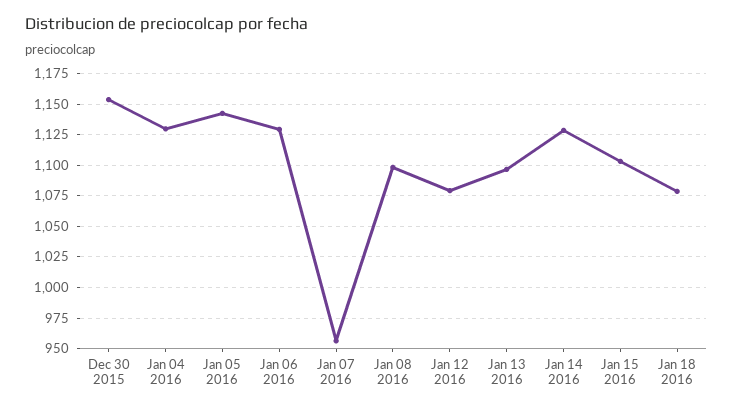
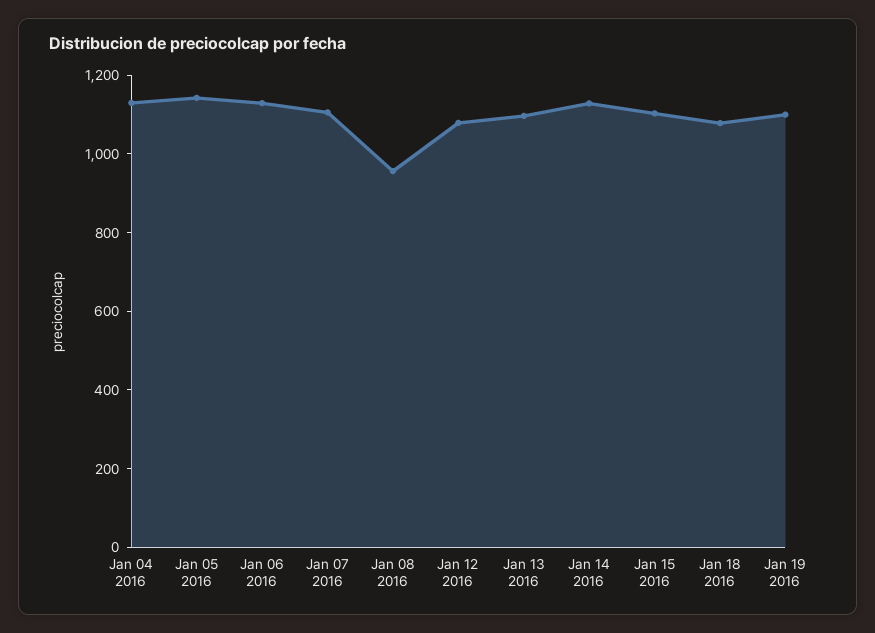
Dec 30 2015: 1155 -> none
Jan 07 2016: 955 -> 1100
Jan 08 2016: 1100 -> 950
Jan 19 2016: none -> 1100

